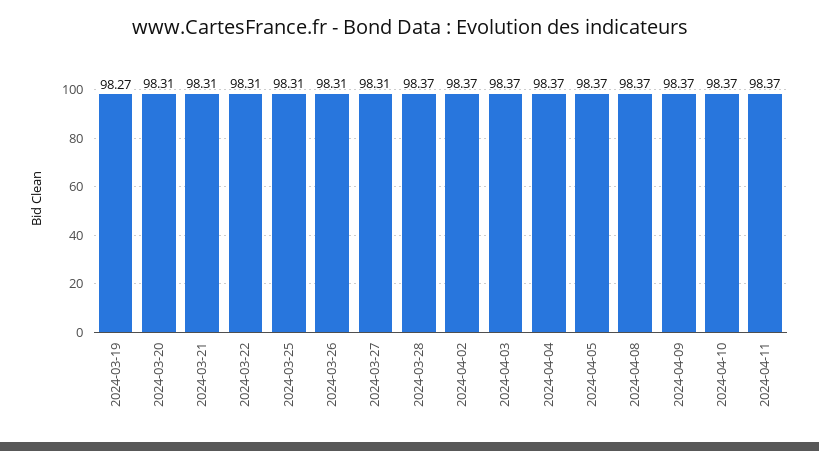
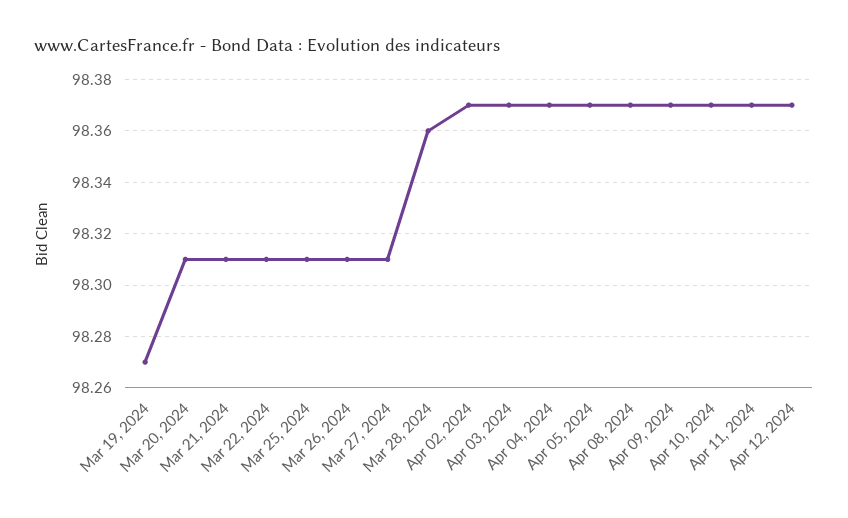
2024-03-28: 98.37 -> 98.36
Apr 12, 2024: none -> 98.37

